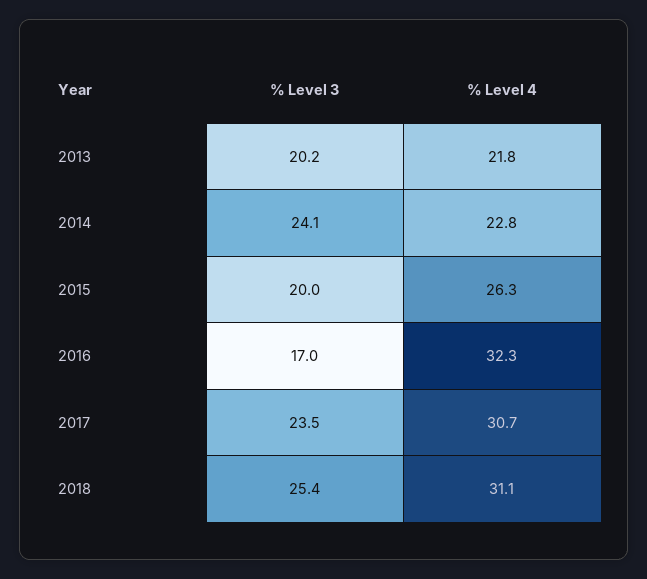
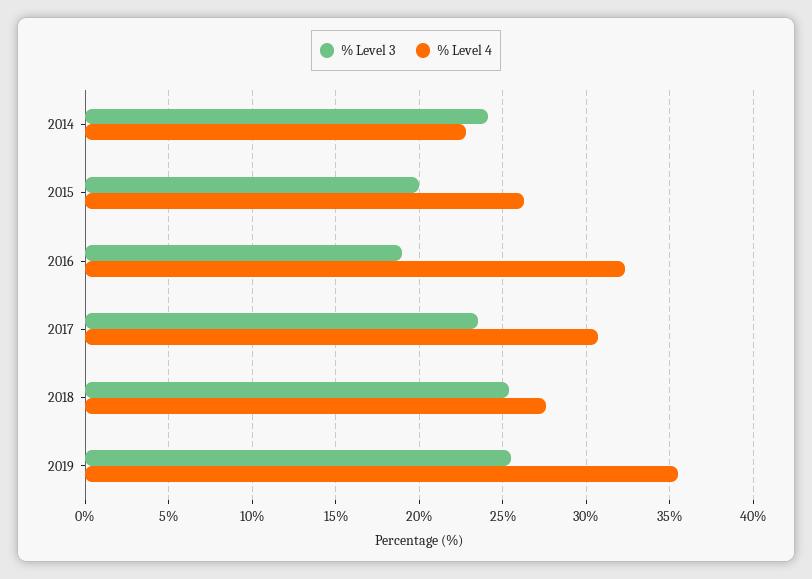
% Level 3, 2013: 20.2 -> none
% Level 4, 2013: 21.8 -> none
% Level 3, 2016: 17 -> 19
% Level 4, 2018: 31.1 -> 27.5
% Level 3, 2019: none -> 25.5
% Level 4, 2019: none -> 35.5

